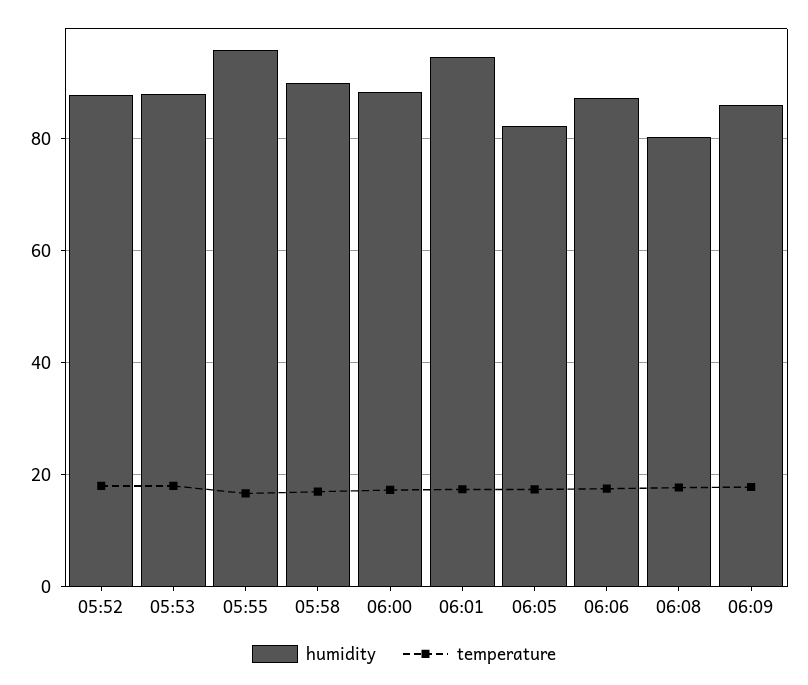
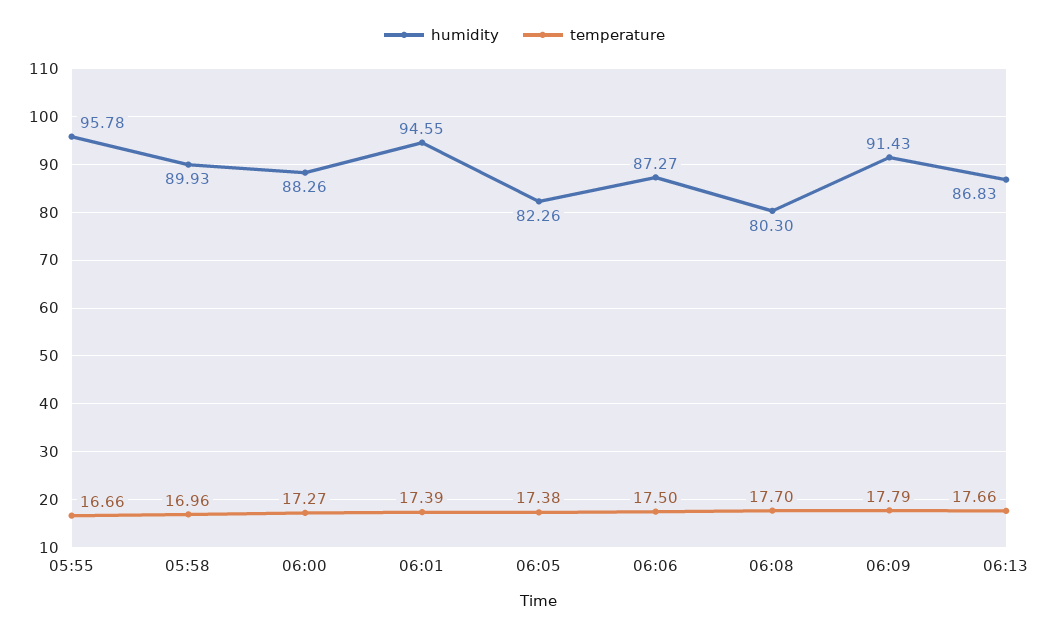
humidity, 05:52: 88 -> none
temperature, 05:52: 18 -> none
humidity, 05:53: 88 -> none
temperature, 05:53: 18 -> none
humidity, 06:09: 86 -> 91.43
humidity, 06:13: none -> 86.83
temperature, 06:13: none -> 17.66

